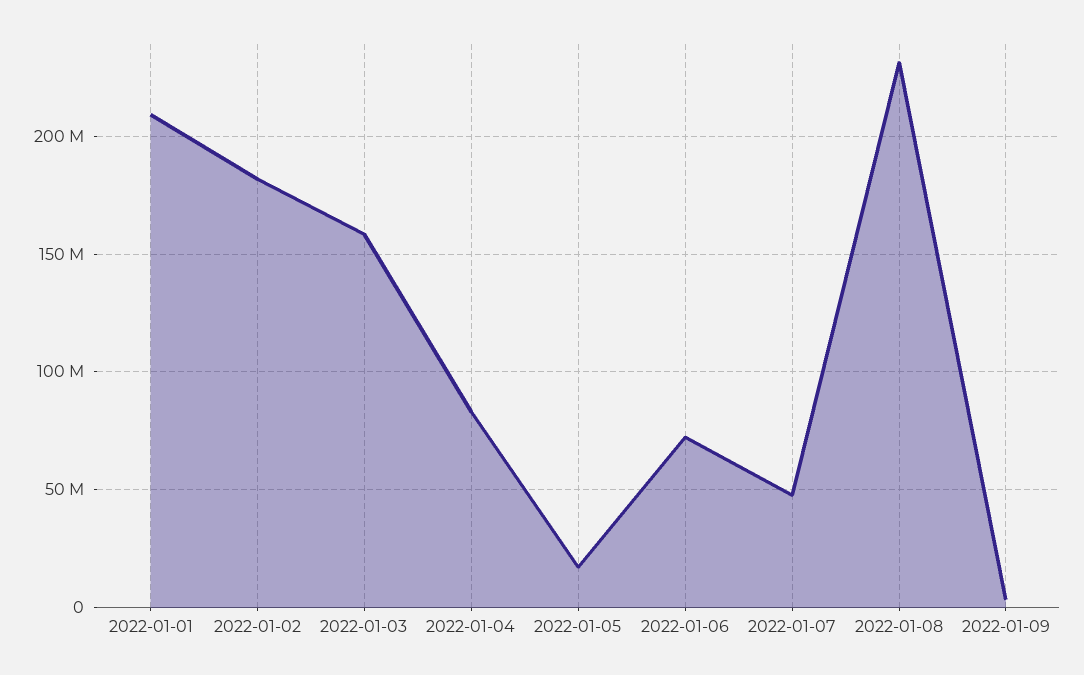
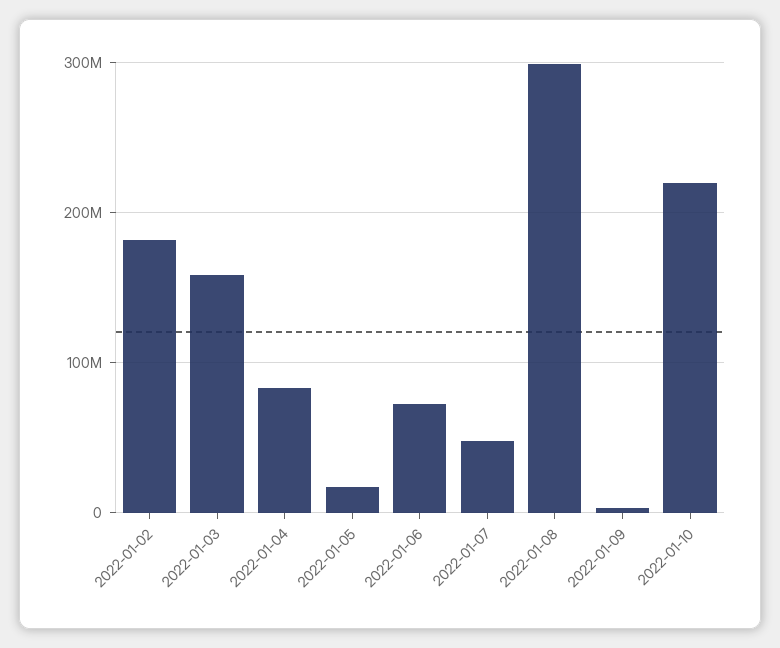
2022-01-01: 210000000 -> none
2022-01-08: 230000000 -> 300000000
2022-01-10: none -> 220000000

